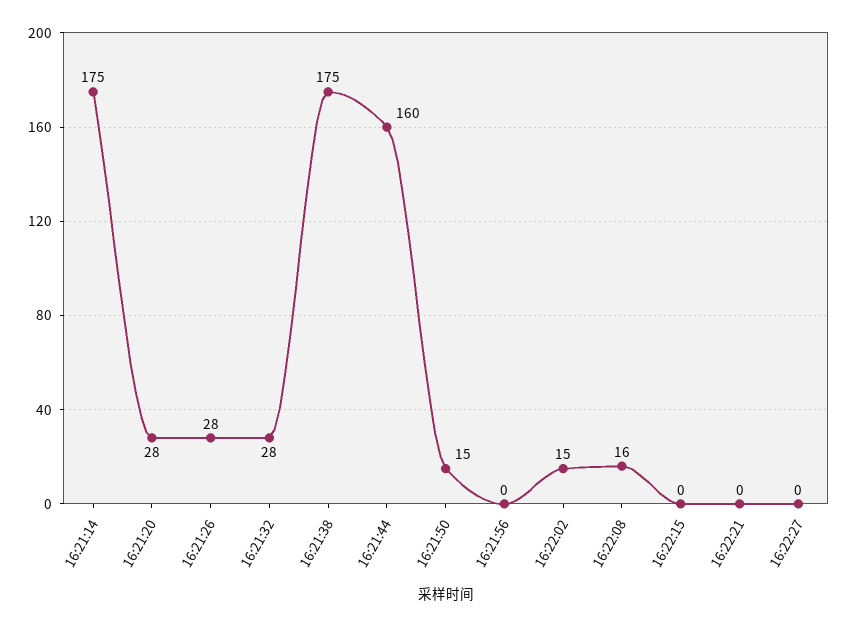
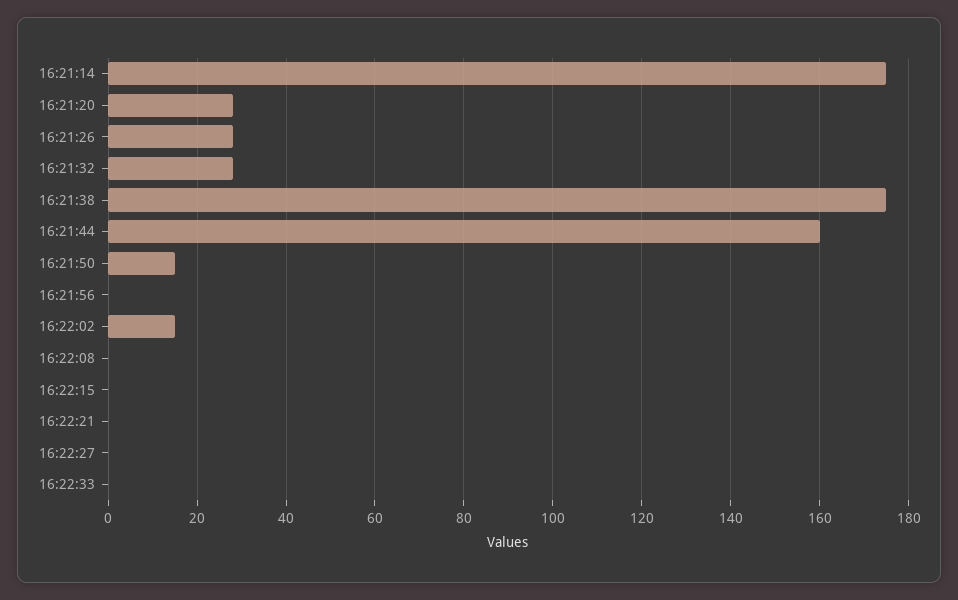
16:22:08: 16 -> 0
16:22:33: none -> 0

